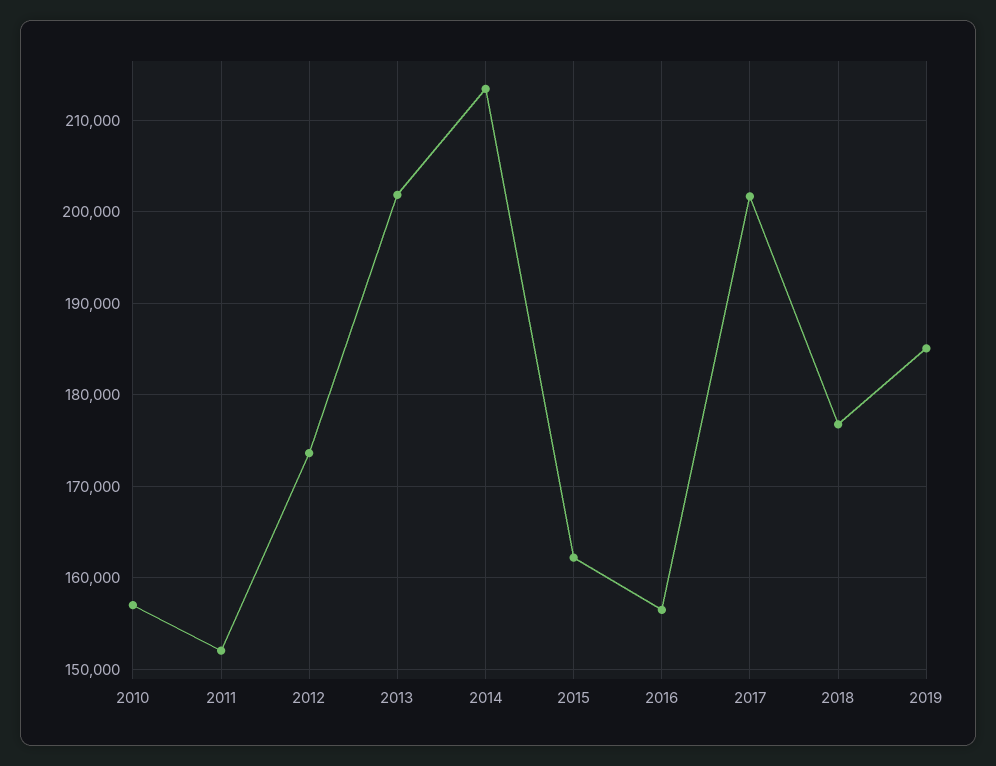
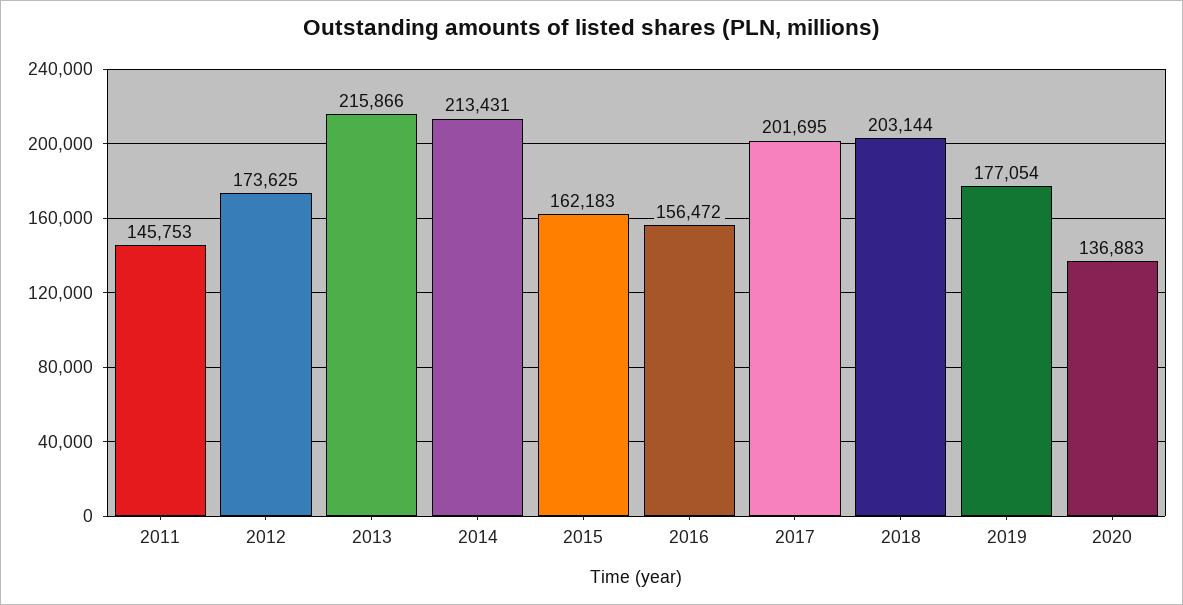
2010: 157000 -> none
2011: 152000 -> 145753
2013: 202000 -> 215866
2018: 177000 -> 203144
2019: 185000 -> 177054
2020: none -> 136883

